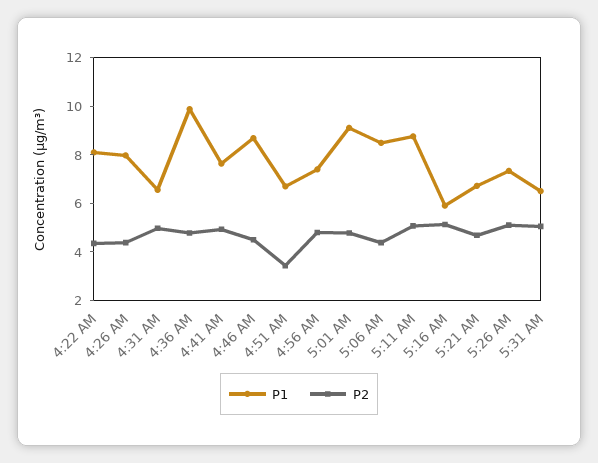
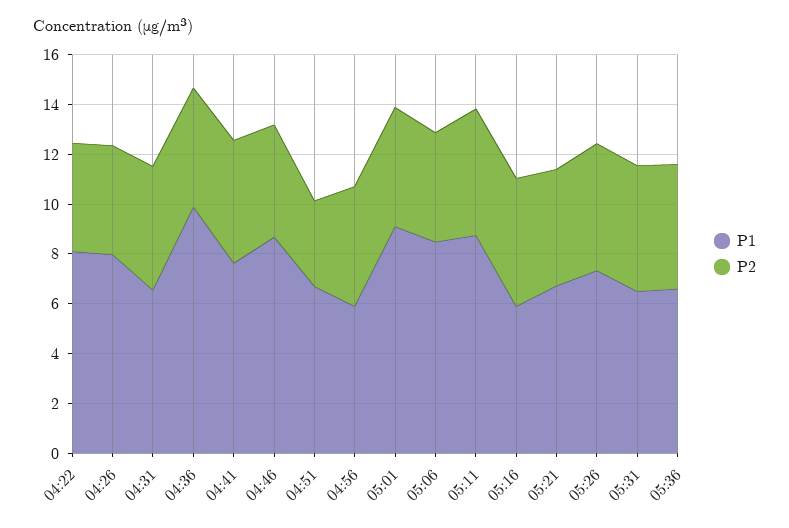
P1, 4:56 AM: 7.5 -> 6
P1, 05:36: none -> 6.5
P2, 05:36: none -> 5

